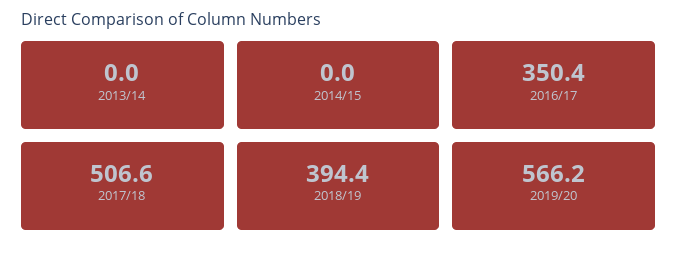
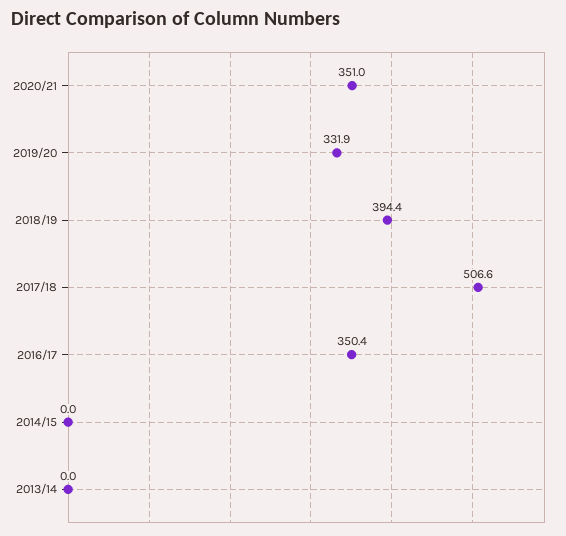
2019/20: 566.2 -> 331.9
2020/21: none -> 351

